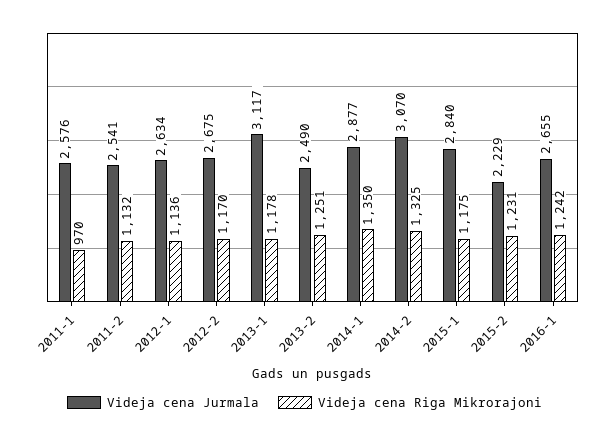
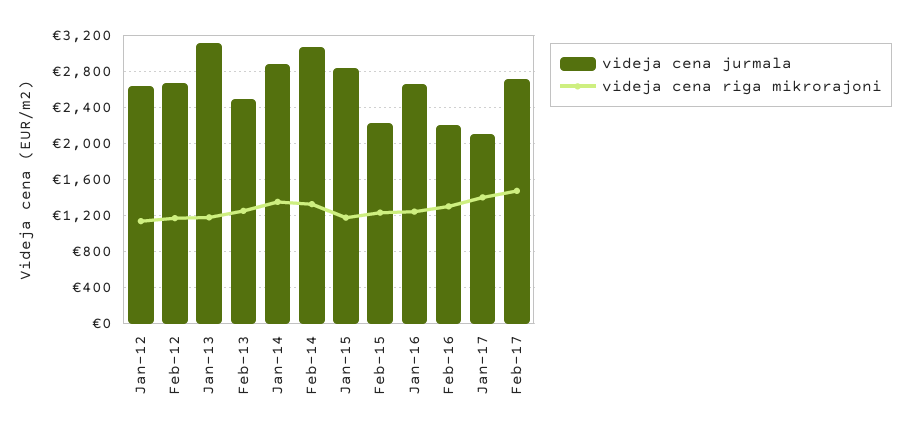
Videja cena Jurmala, 2011-1: 2576 -> none
Videja cena Riga Mikrorajoni, 2011-1: 970 -> none
Videja cena Jurmala, 2011-2: 2541 -> none
Videja cena Riga Mikrorajoni, 2011-2: 1132 -> none
Videja cena Jurmala, Feb-16: none -> 2200
Videja cena Riga Mikrorajoni, Feb-16: none -> 1300
Videja cena Jurmala, Jan-17: none -> 2100
Videja cena Riga Mikrorajoni, Jan-17: none -> 1400
Videja cena Jurmala, Feb-17: none -> 2700
Videja cena Riga Mikrorajoni, Feb-17: none -> 1500

